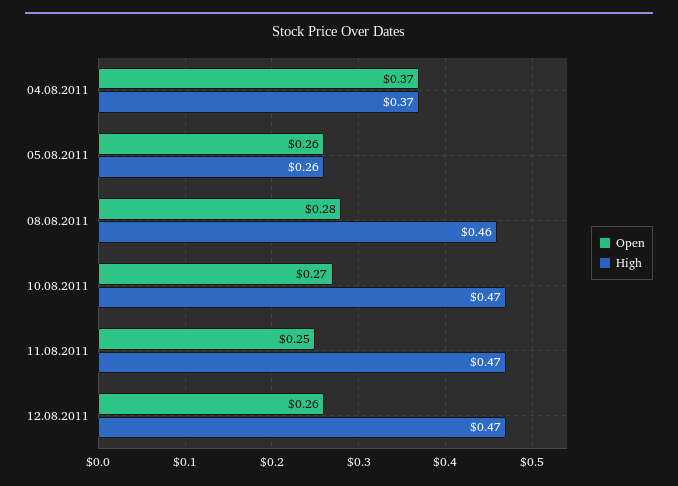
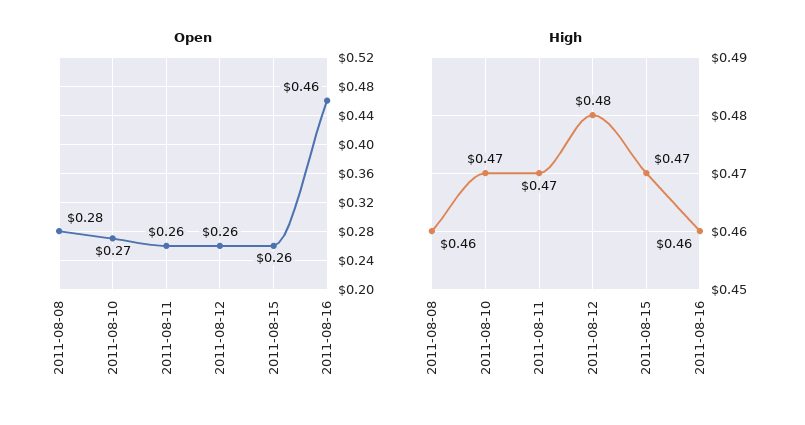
Open, 04.08.2011: 0.37 -> none
High, 04.08.2011: 0.37 -> none
Open, 05.08.2011: 0.26 -> none
High, 05.08.2011: 0.26 -> none
Open, 11.08.2011: 0.25 -> 0.26
High, 12.08.2011: 0.47 -> 0.48
Open, 2011-08-15: none -> 0.26
Open, 2011-08-16: none -> 0.46
High, 2011-08-15: none -> 0.47
High, 2011-08-16: none -> 0.46

